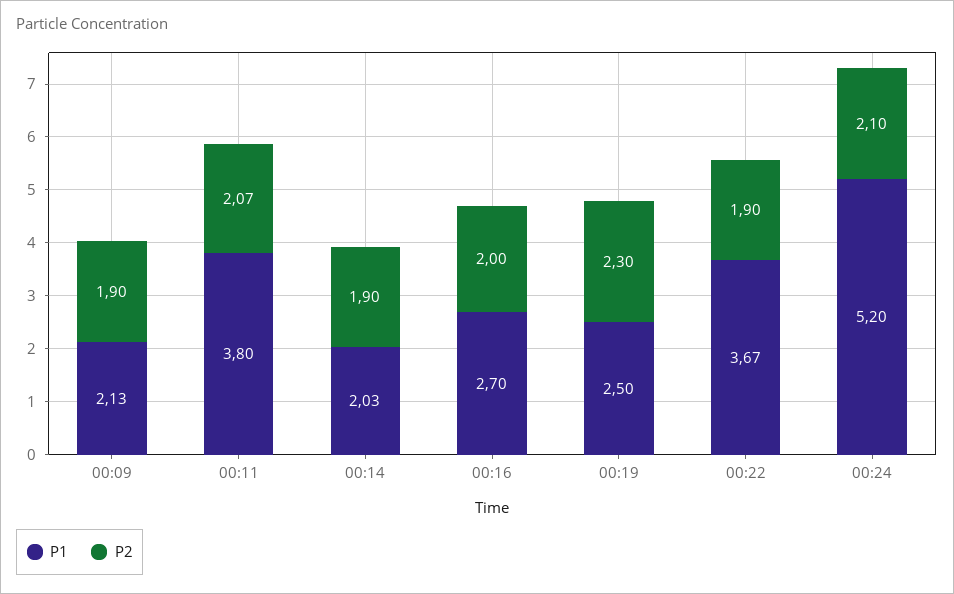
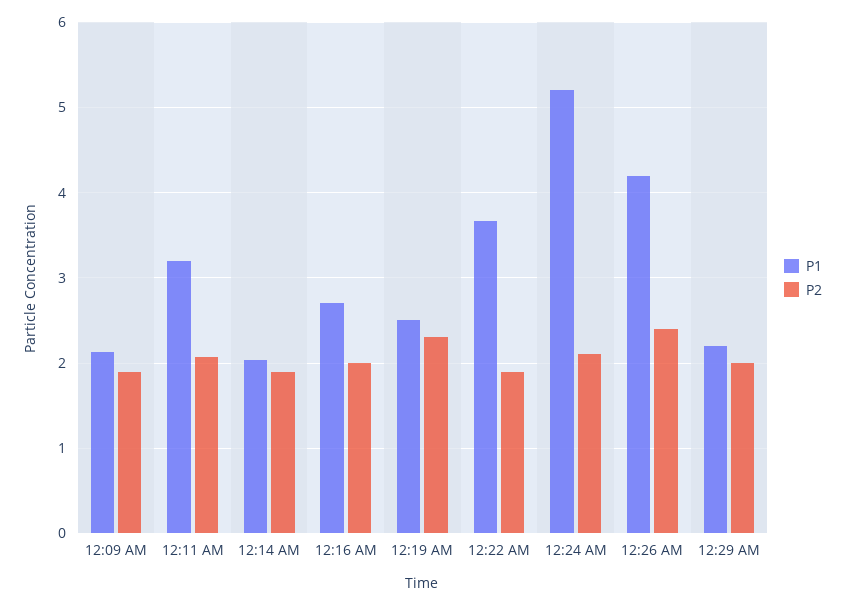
P1, 00:11: 3.8 -> 3.2
P1, 12:26 AM: none -> 4.2
P2, 12:26 AM: none -> 2.4
P1, 12:29 AM: none -> 2.2
P2, 12:29 AM: none -> 2

